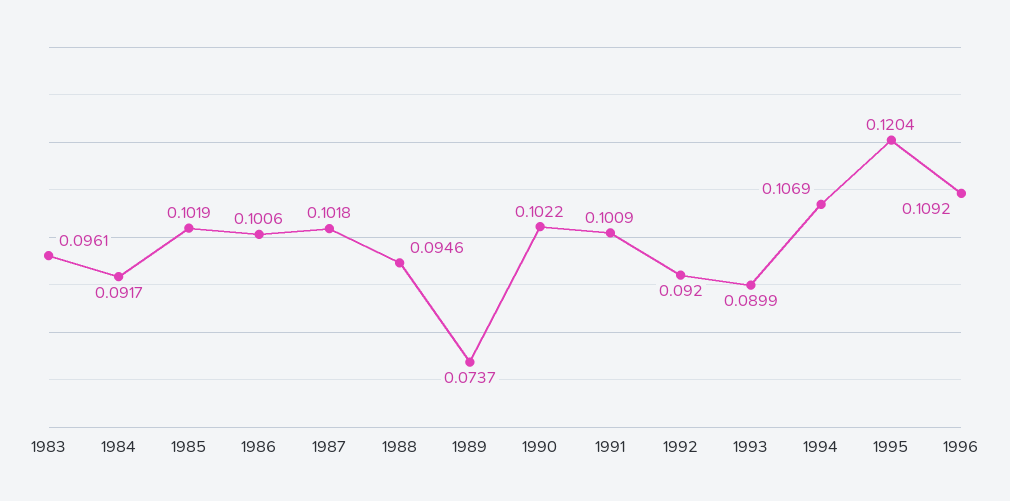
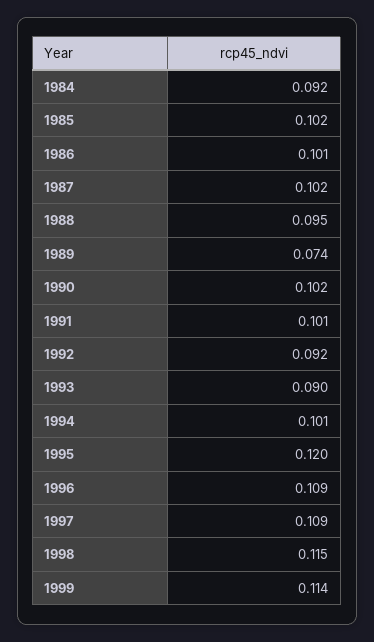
1983: 0.0961 -> none
1994: 0.1069 -> 0.101
1997: none -> 0.109
1998: none -> 0.115
1999: none -> 0.114

